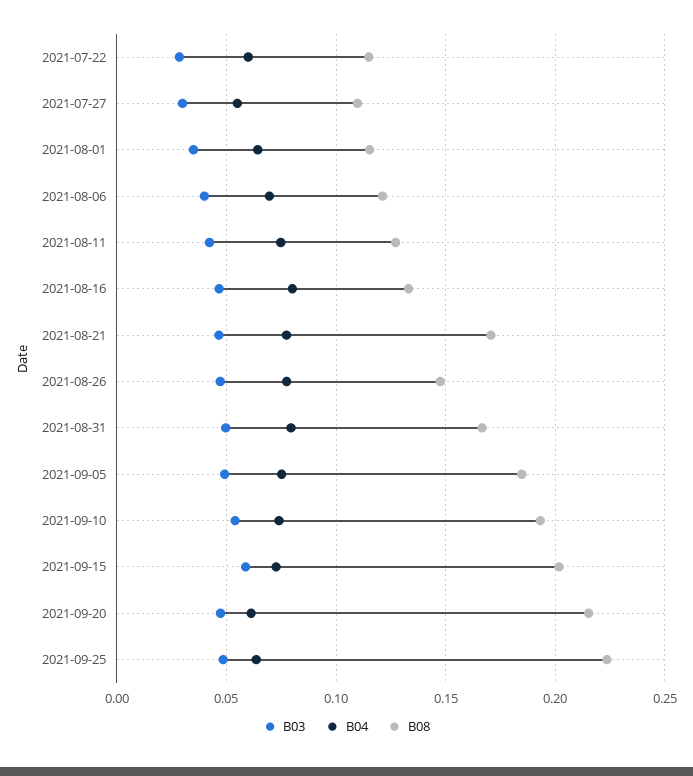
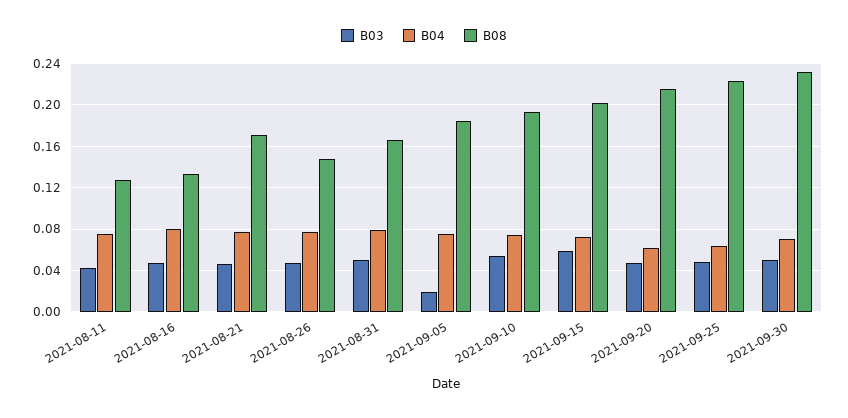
B03, 2021-07-22: 0.03 -> none
B04, 2021-07-22: 0.06 -> none
B08, 2021-07-22: 0.115 -> none
B03, 2021-07-27: 0.03 -> none
B04, 2021-07-27: 0.055 -> none
B08, 2021-07-27: 0.11 -> none
B03, 2021-08-01: 0.035 -> none
B04, 2021-08-01: 0.065 -> none
B08, 2021-08-01: 0.115 -> none
B03, 2021-08-06: 0.04 -> none
B04, 2021-08-06: 0.07 -> none
B08, 2021-08-06: 0.12 -> none
B03, 2021-09-05: 0.05 -> 0.02
B03, 2021-09-30: none -> 0.05
B04, 2021-09-30: none -> 0.07
B08, 2021-09-30: none -> 0.23

